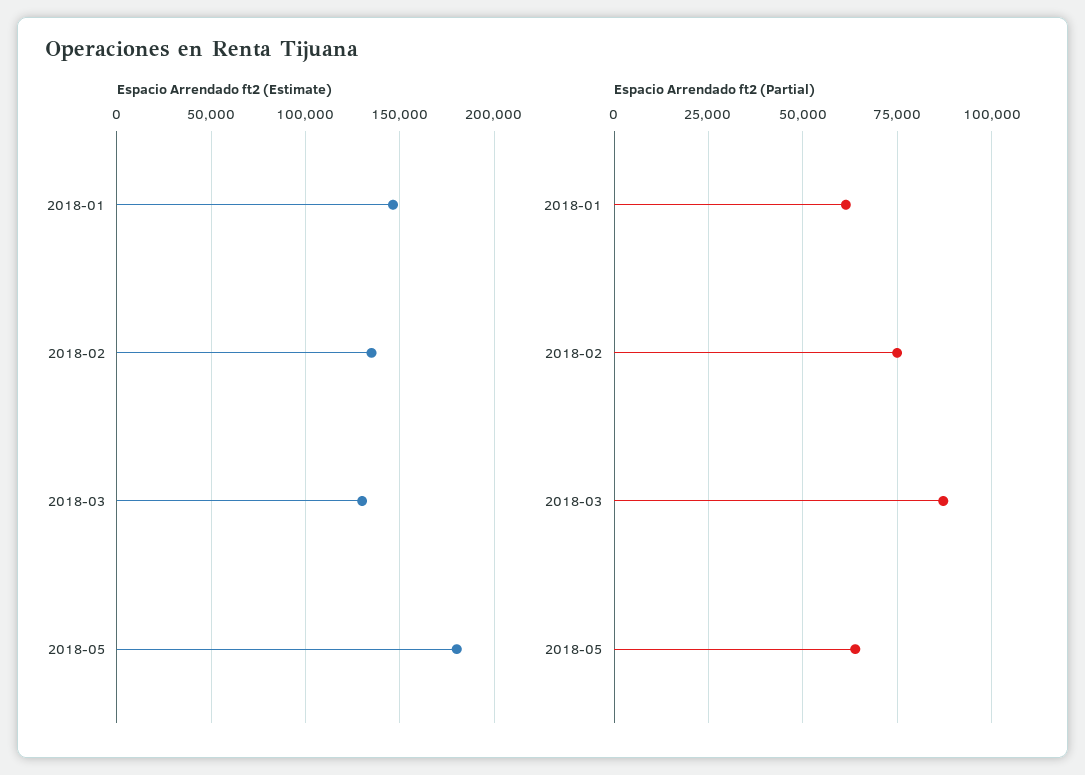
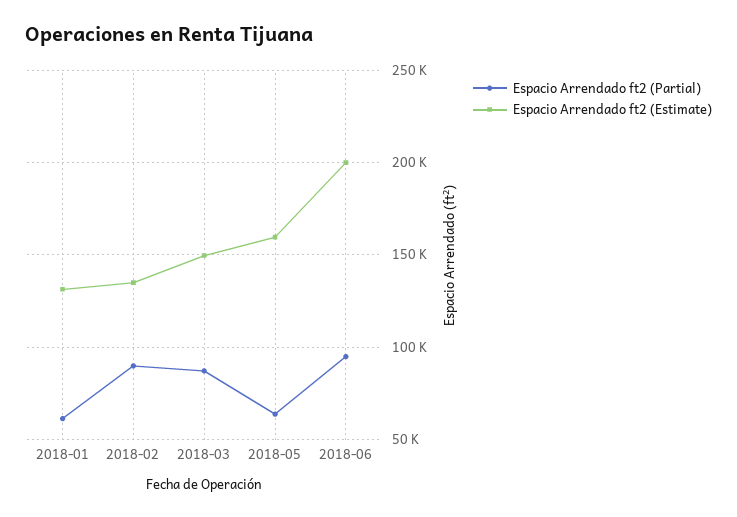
Espacio Arrendado ft2 (Estimate), 2018-01: 145000 -> 130000
Espacio Arrendado ft2 (Estimate), 2018-03: 130000 -> 150000
Espacio Arrendado ft2 (Estimate), 2018-05: 180000 -> 160000
Espacio Arrendado ft2 (Partial), 2018-02: 75000 -> 90000
Espacio Arrendado ft2 (Partial), 2018-06: none -> 95000
Espacio Arrendado ft2 (Estimate), 2018-06: none -> 200000

